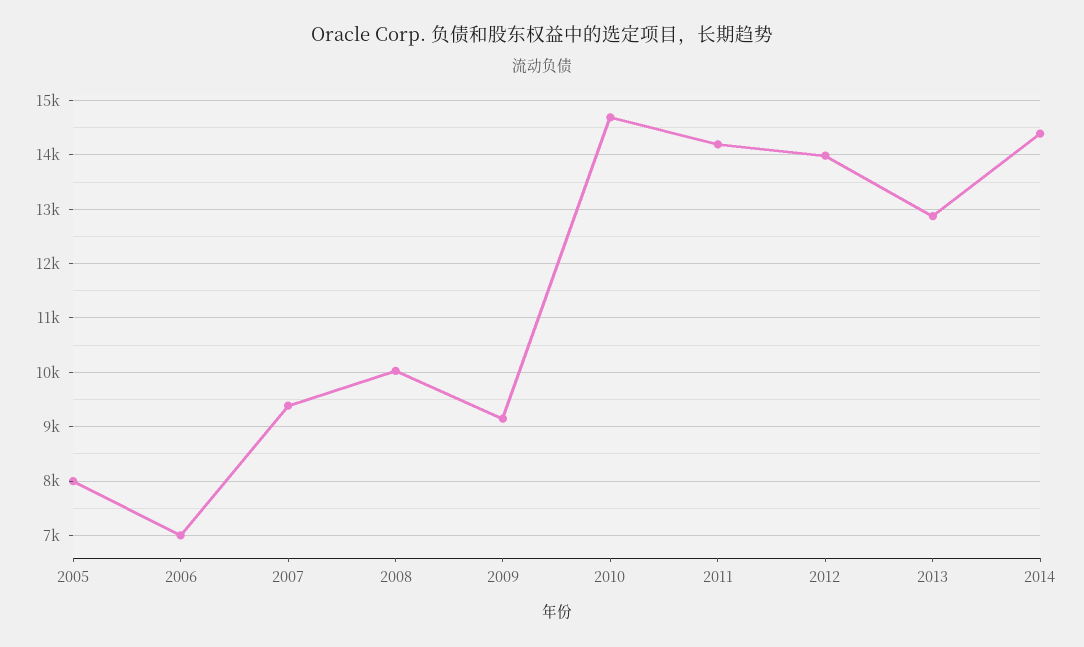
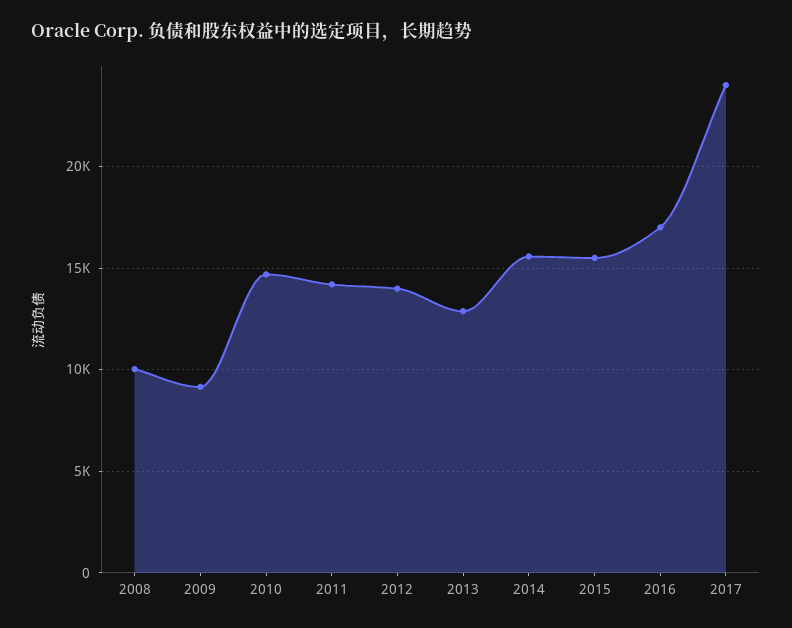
2005: 8000 -> none
2006: 7000 -> none
2007: 9400 -> none
2014: 14400 -> 15500
2015: none -> 15500
2016: none -> 17000
2017: none -> 24000

